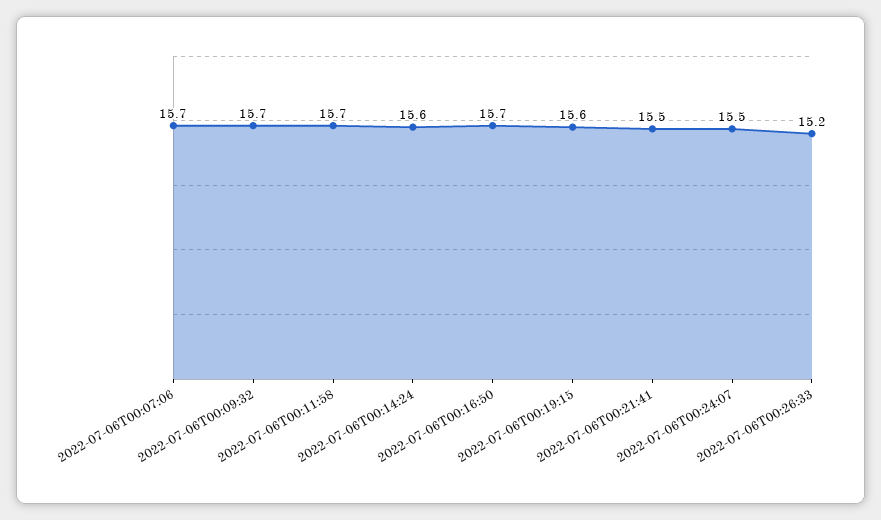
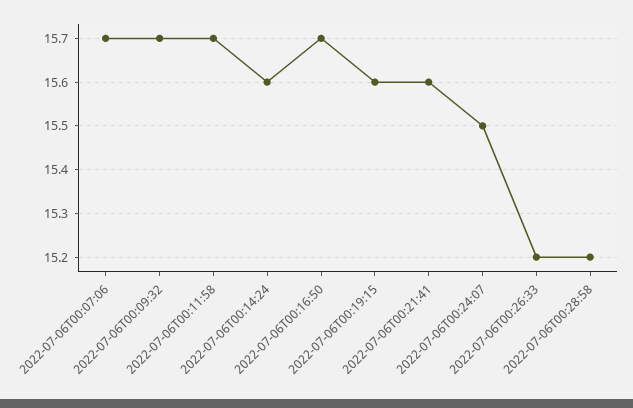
2022-07-06T00:21:41: 15.5 -> 15.6
2022-07-06T00:28:58: none -> 15.2

